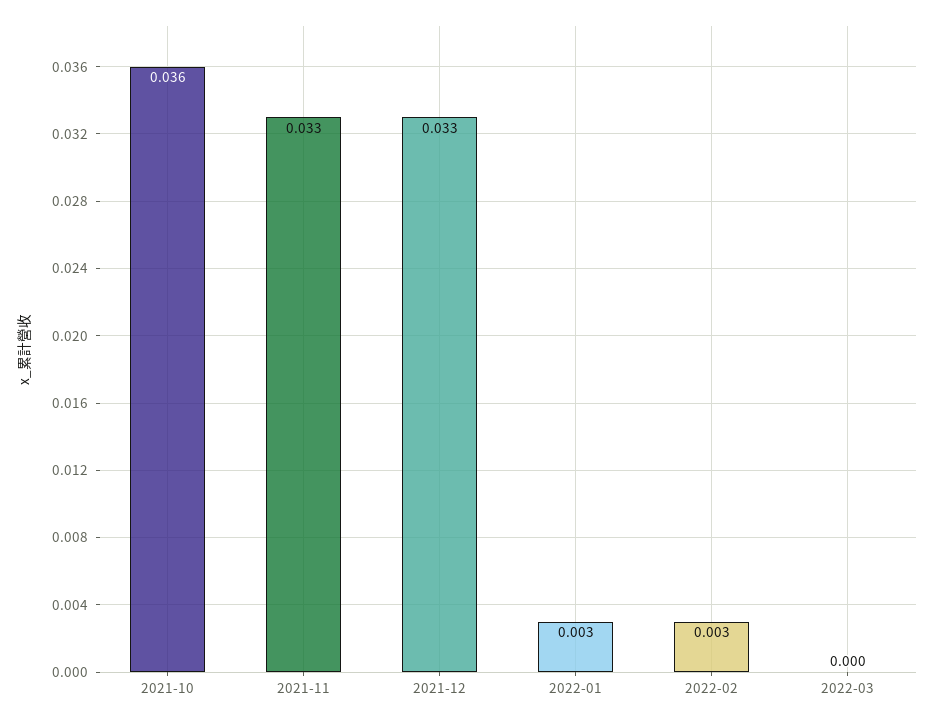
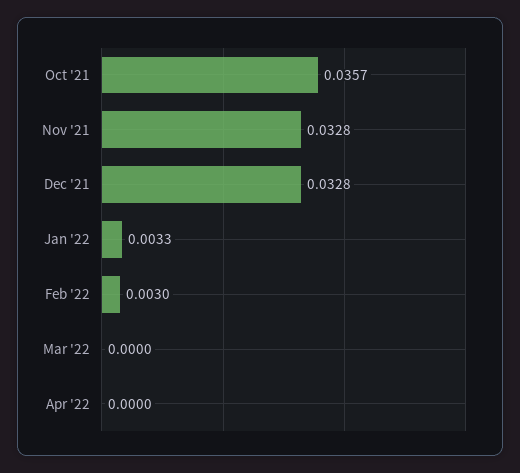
Apr '22: none -> 0

